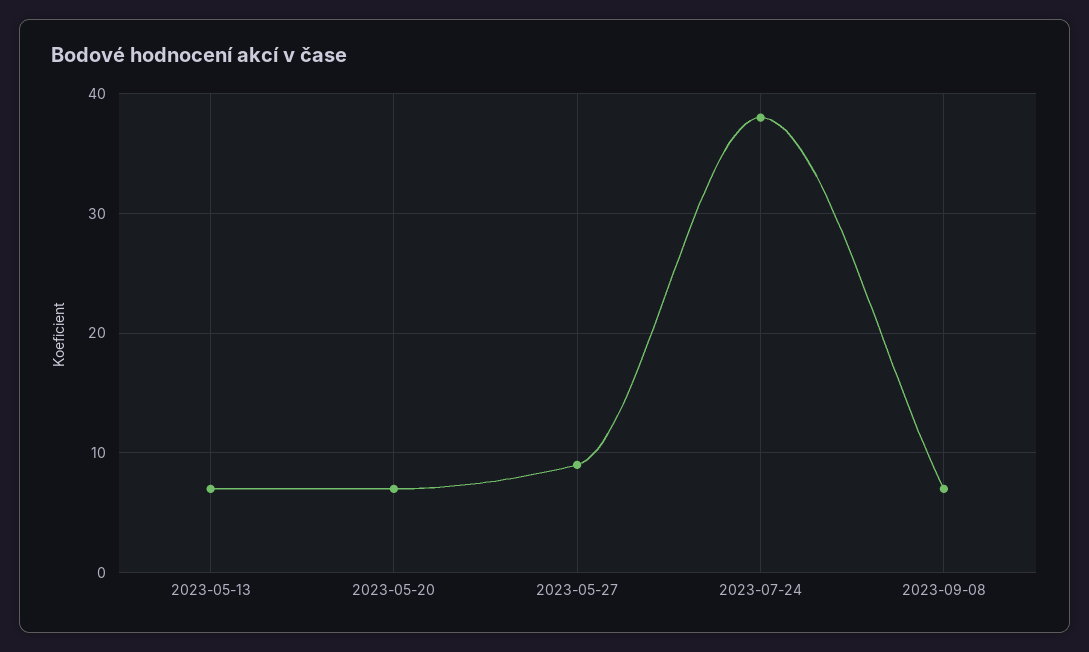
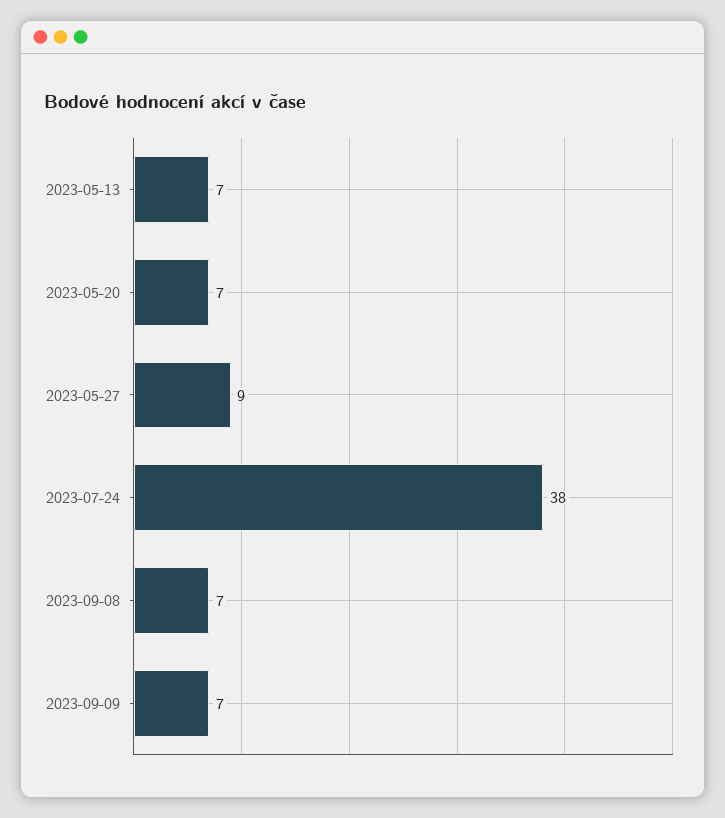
2023-09-09: none -> 7

